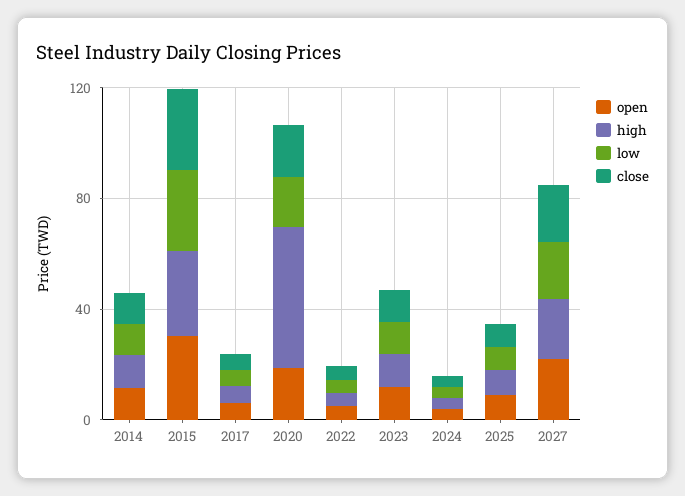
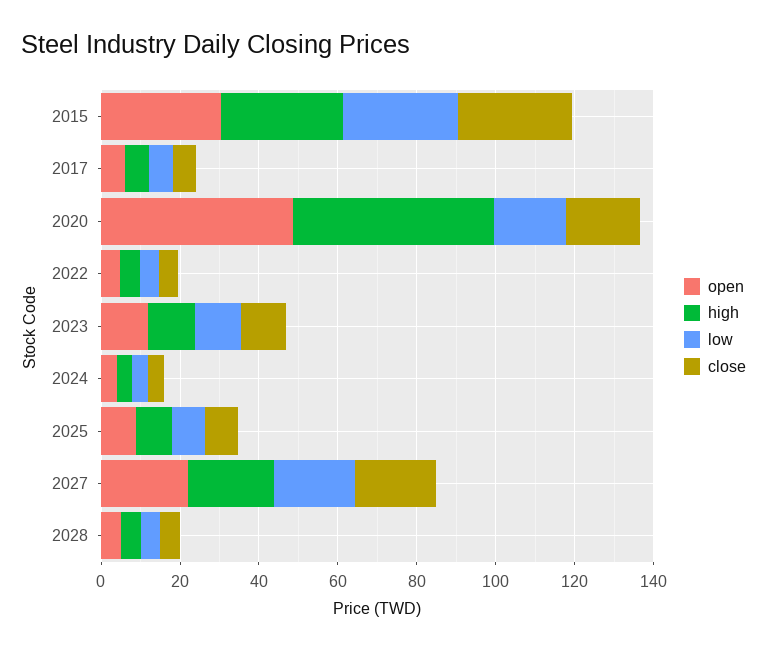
open, 2014: 10 -> none
high, 2014: 10 -> none
low, 2014: 10 -> none
close, 2014: 10 -> none
open, 2020: 20 -> 50
open, 2028: none -> 5
high, 2028: none -> 5
low, 2028: none -> 5
close, 2028: none -> 5

